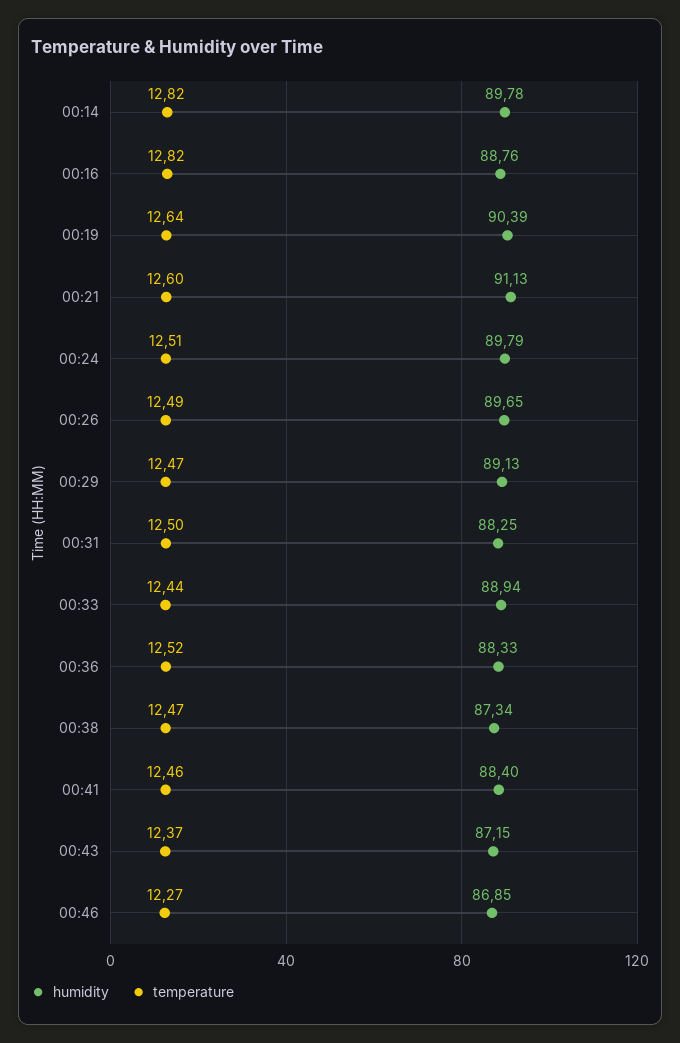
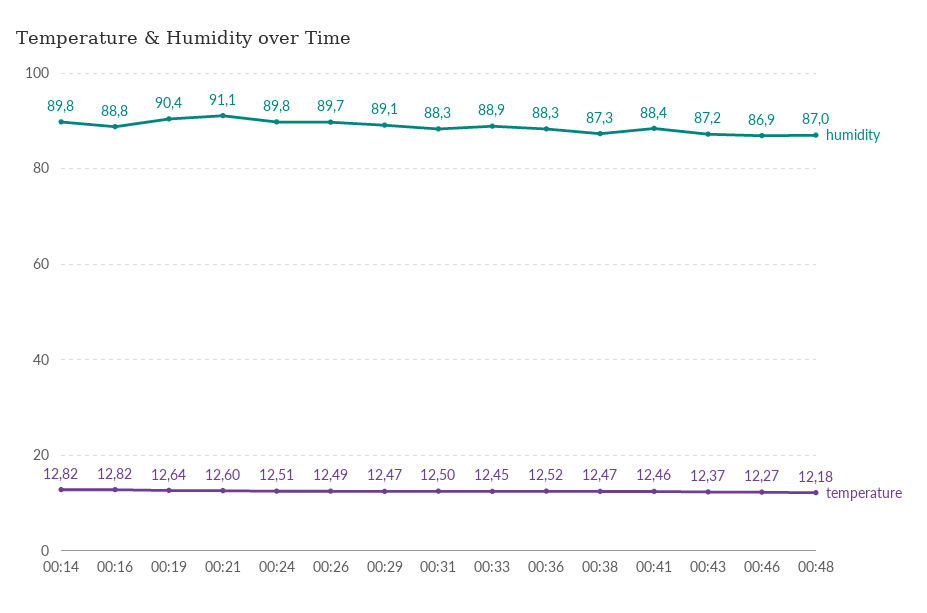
temperature, 00:33: 12.44 -> 12.45
humidity, 00:48: none -> 87
temperature, 00:48: none -> 12.18

